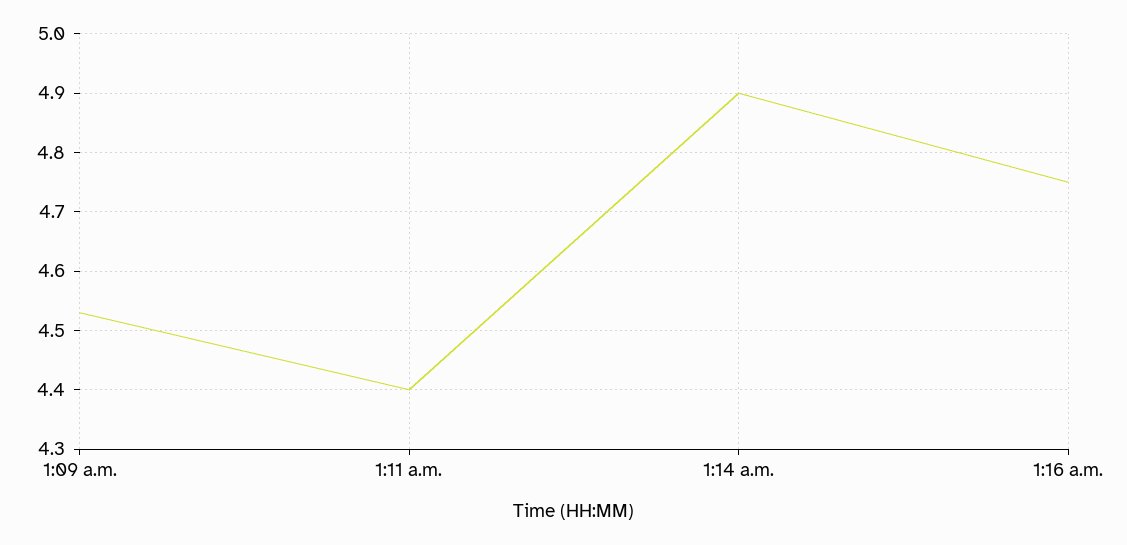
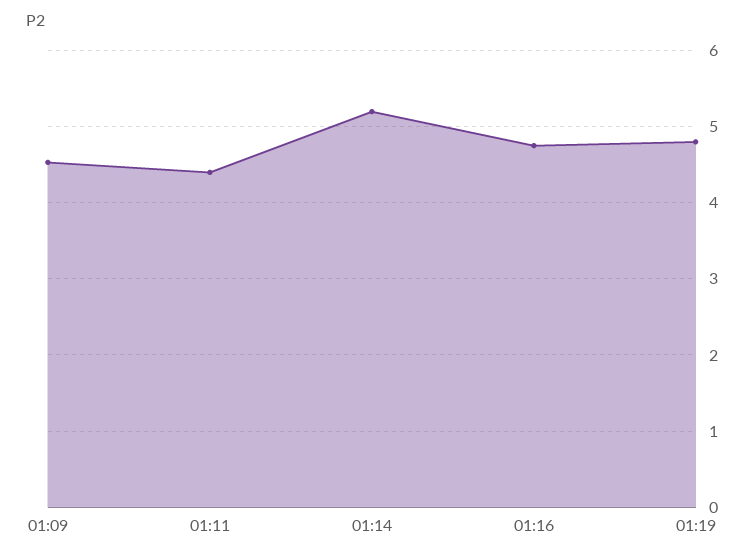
1:14 a.m.: 4.9 -> 5.2
01:19: none -> 4.8

